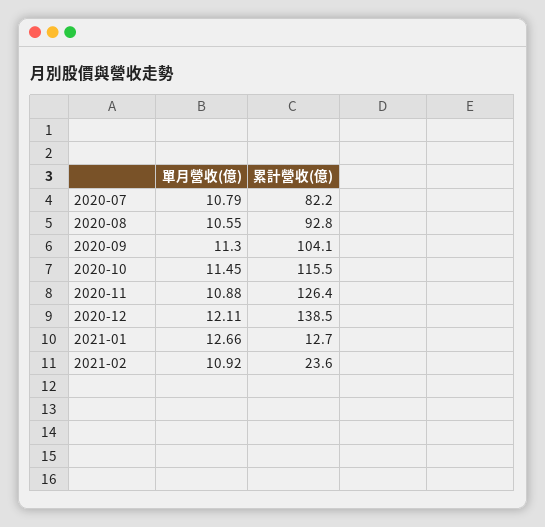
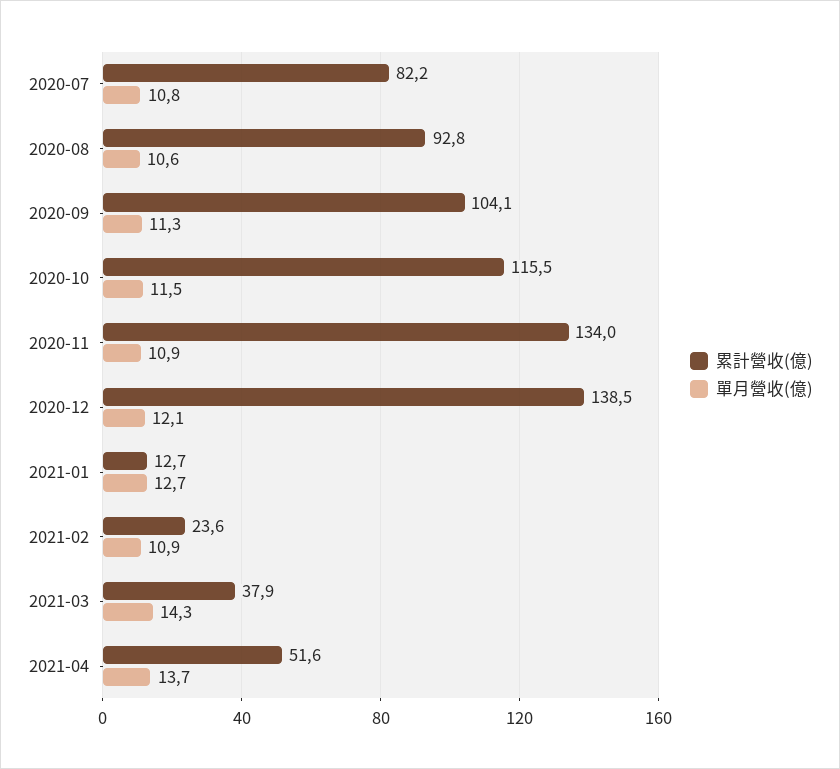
累計營收(億), 2020-11: 126.4 -> 134
累計營收(億), 2021-03: none -> 37.9
單月營收(億), 2021-03: none -> 14.3
累計營收(億), 2021-04: none -> 51.6
單月營收(億), 2021-04: none -> 13.7

